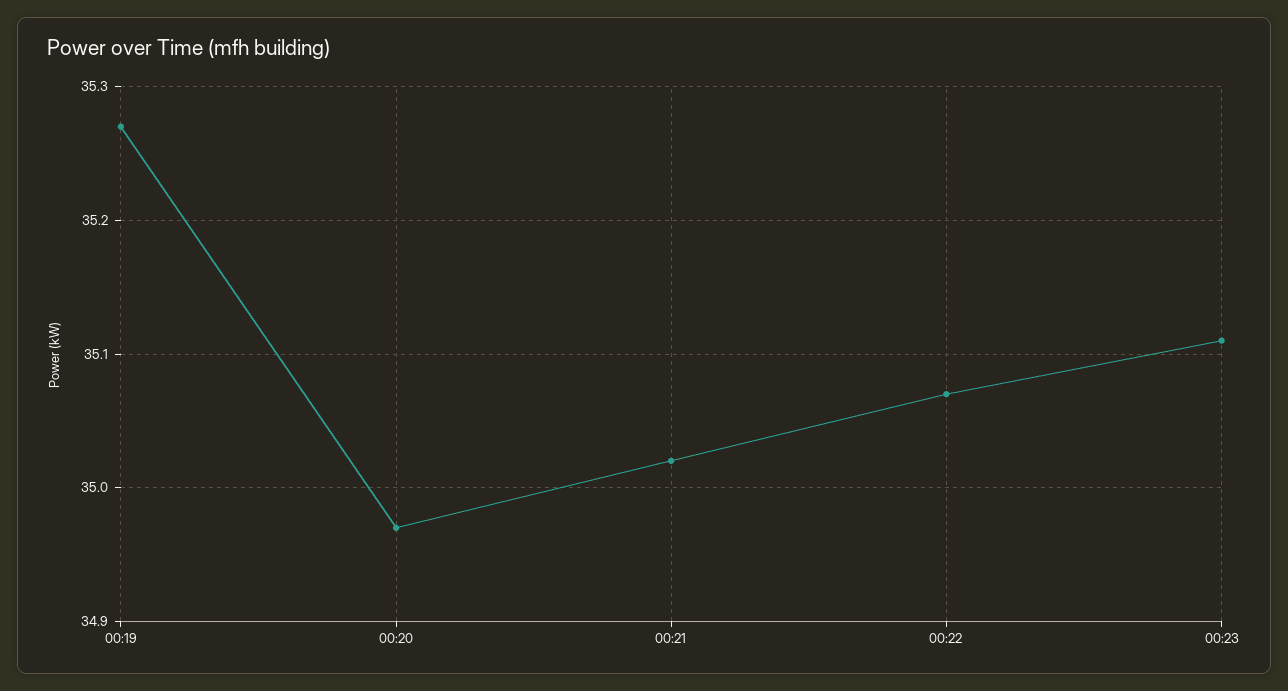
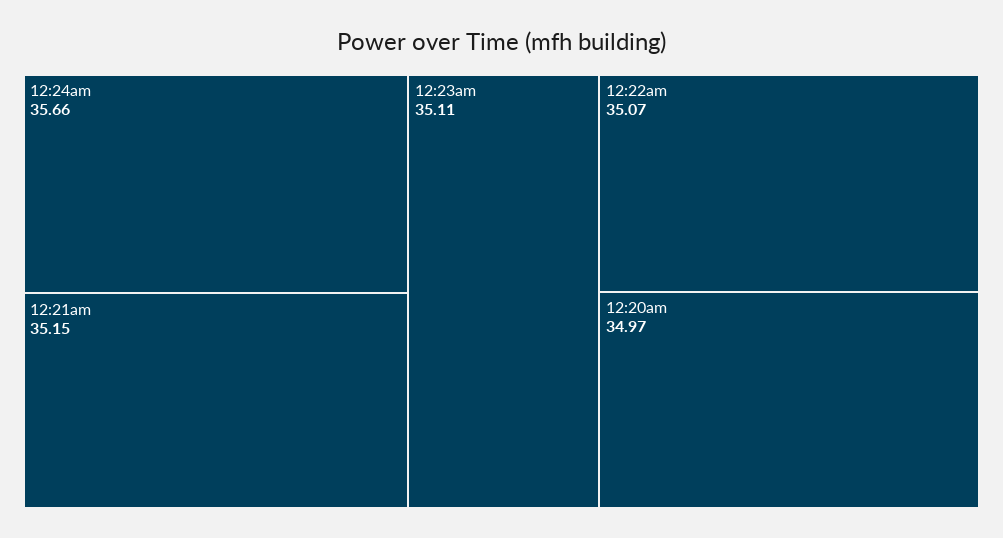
00:19: 35.27 -> none
00:21: 35.02 -> 35.15
12:24am: none -> 35.66

